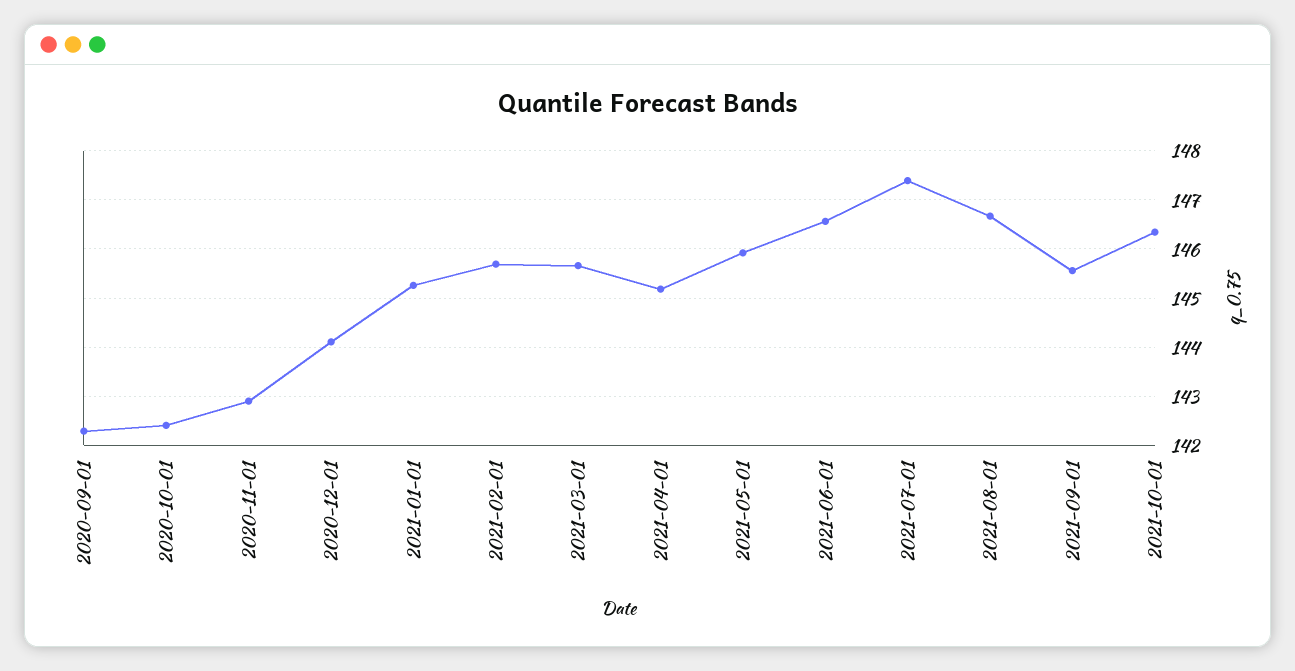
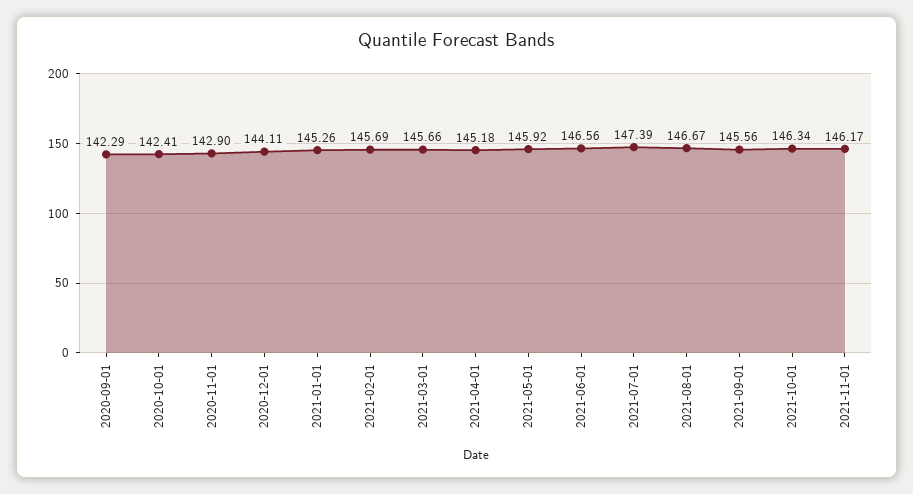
2021-11-01: none -> 146.17

